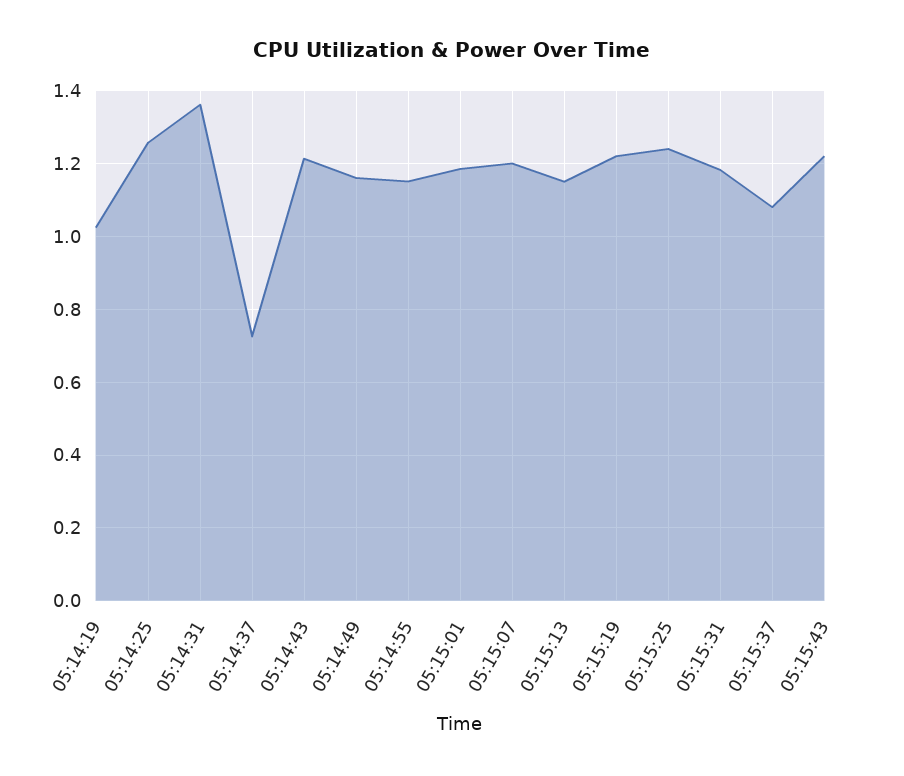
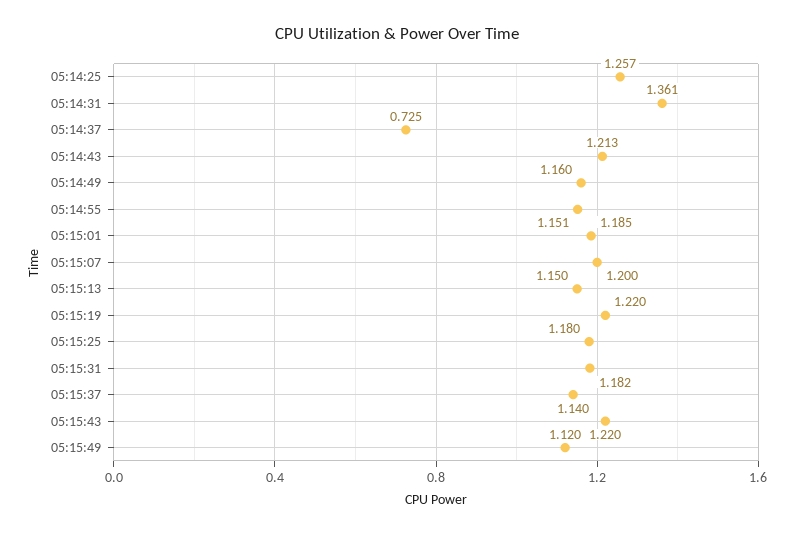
05:14:19: 1.02 -> none
05:15:25: 1.24 -> 1.18
05:15:37: 1.08 -> 1.14
05:15:49: none -> 1.12

